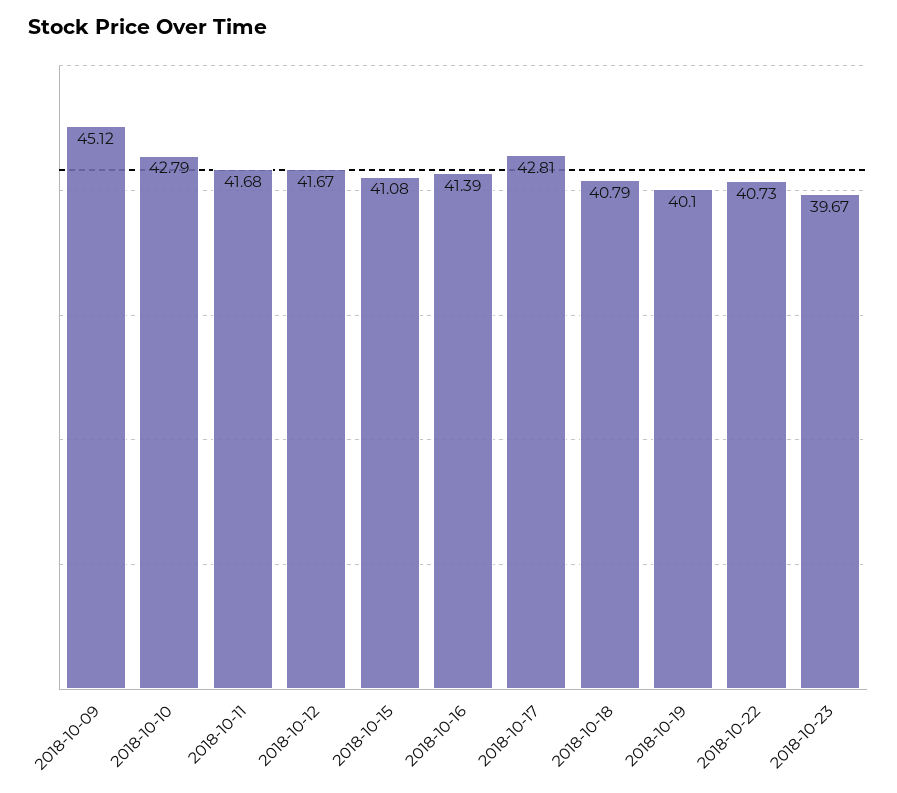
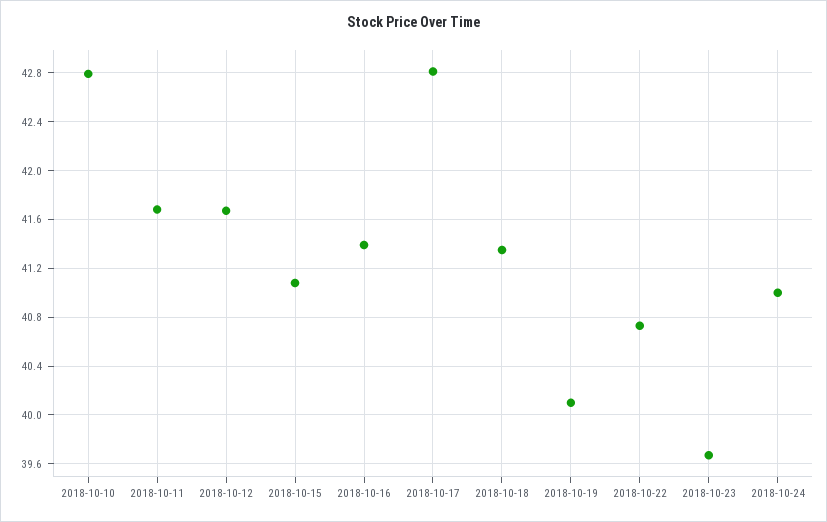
2018-10-09: 45.12 -> none
2018-10-18: 40.79 -> 41.35
2018-10-24: none -> 41

